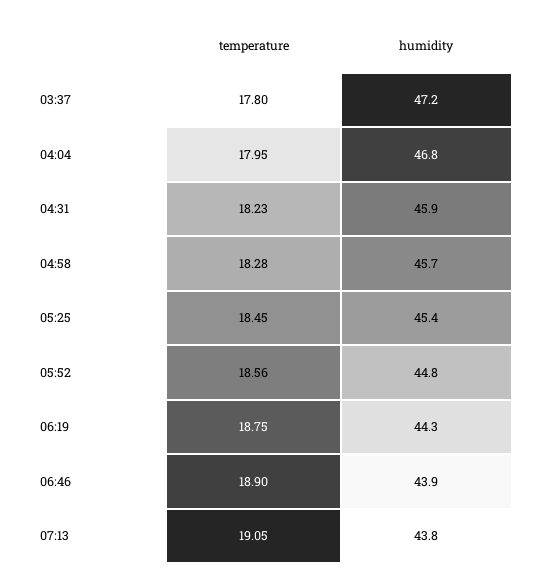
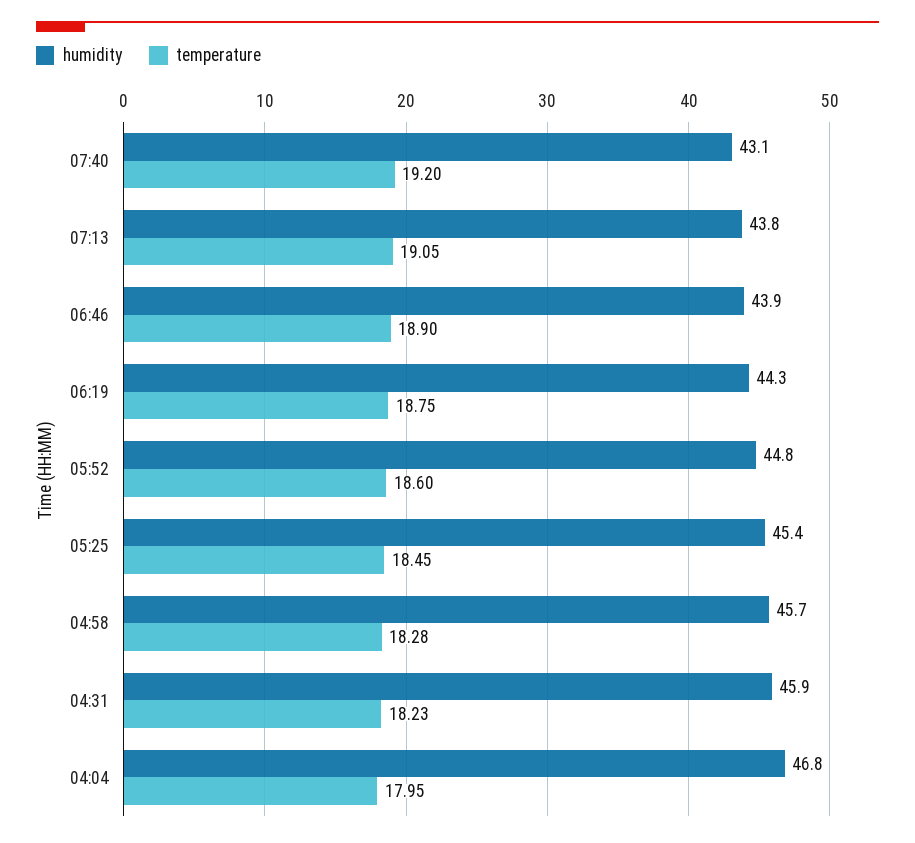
temperature, 03:37: 17.8 -> none
humidity, 03:37: 47.2 -> none
temperature, 05:52: 18.56 -> 18.6
humidity, 07:40: none -> 43.1
temperature, 07:40: none -> 19.2

